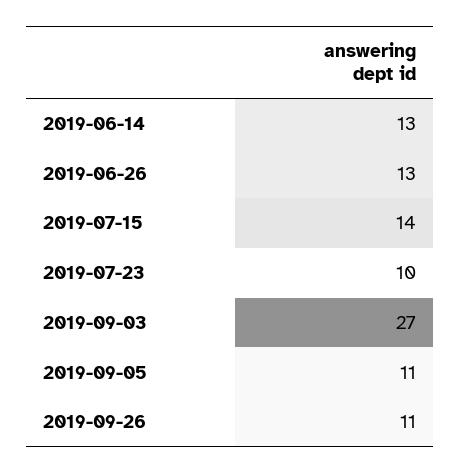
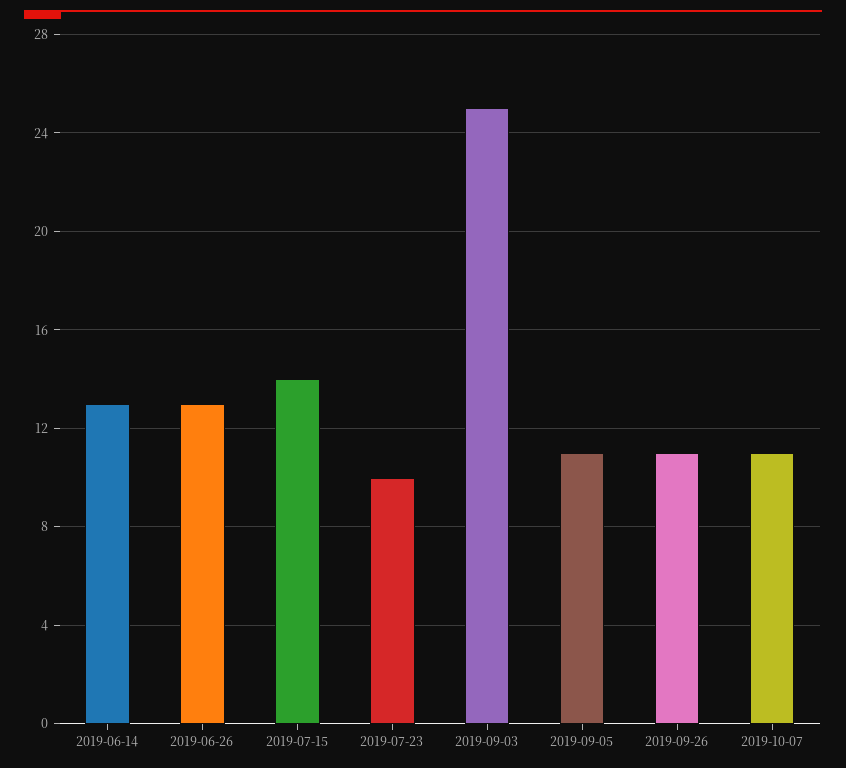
2019-09-03: 27 -> 25
2019-10-07: none -> 11

